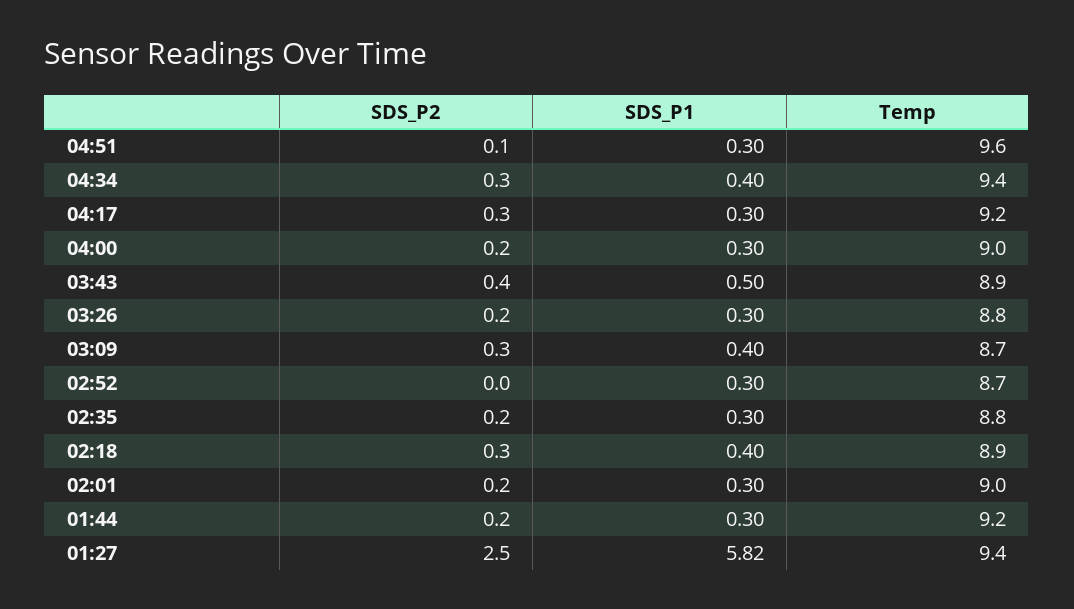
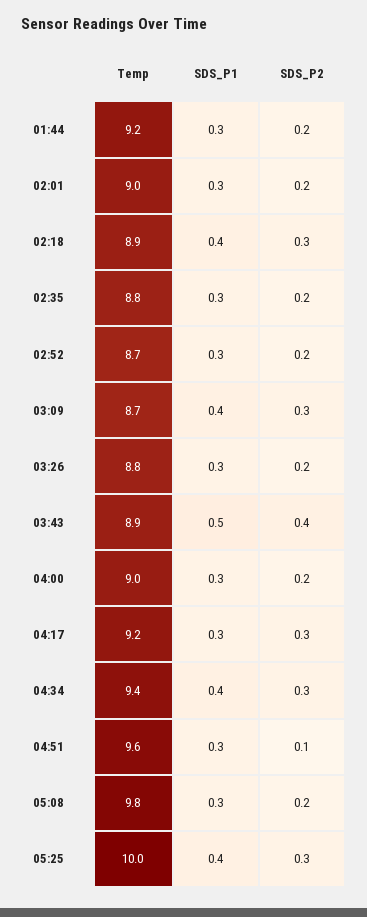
SDS_P2, 02:52: 0 -> 0.2
SDS_P2, 01:27: 2.5 -> none
SDS_P1, 01:27: 5.82 -> none
Temp, 01:27: 9.4 -> none
Temp, 05:08: none -> 9.8
SDS_P1, 05:08: none -> 0.3
SDS_P2, 05:08: none -> 0.2
Temp, 05:25: none -> 10
SDS_P1, 05:25: none -> 0.4
SDS_P2, 05:25: none -> 0.3

